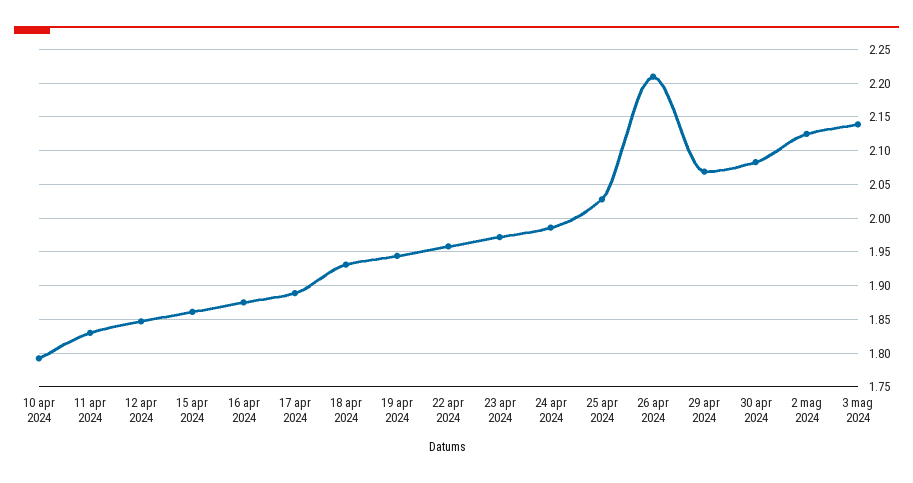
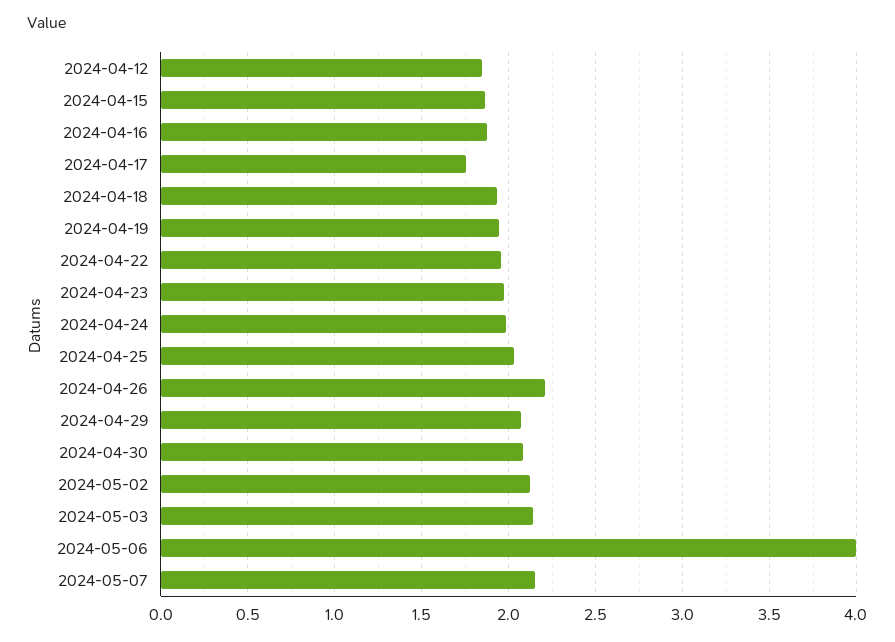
10 apr 2024: 1.79 -> none
11 apr 2024: 1.83 -> none
17 apr 2024: 1.89 -> 1.75
2024-05-06: none -> 4
2024-05-07: none -> 2.15

